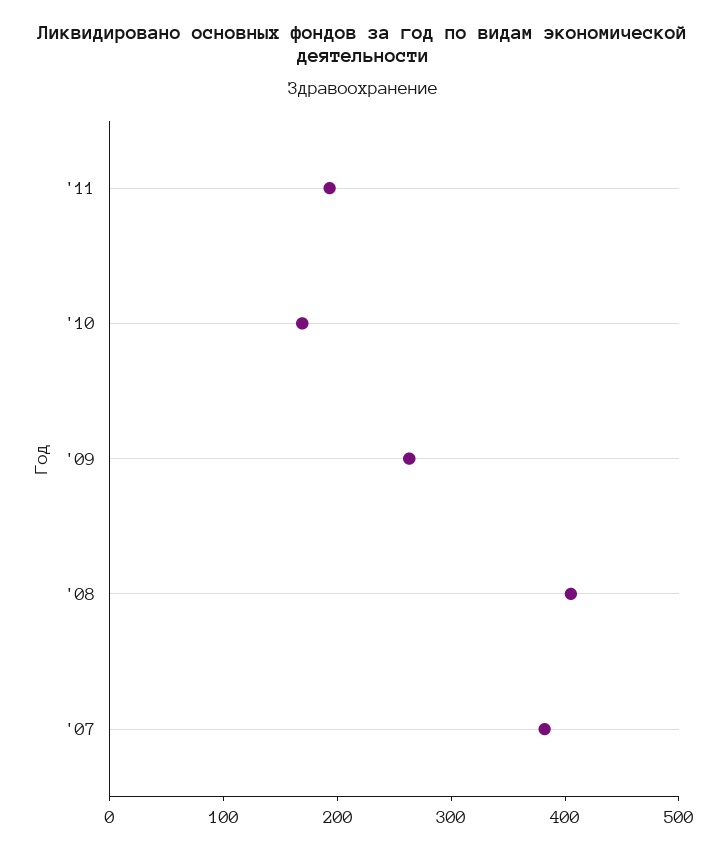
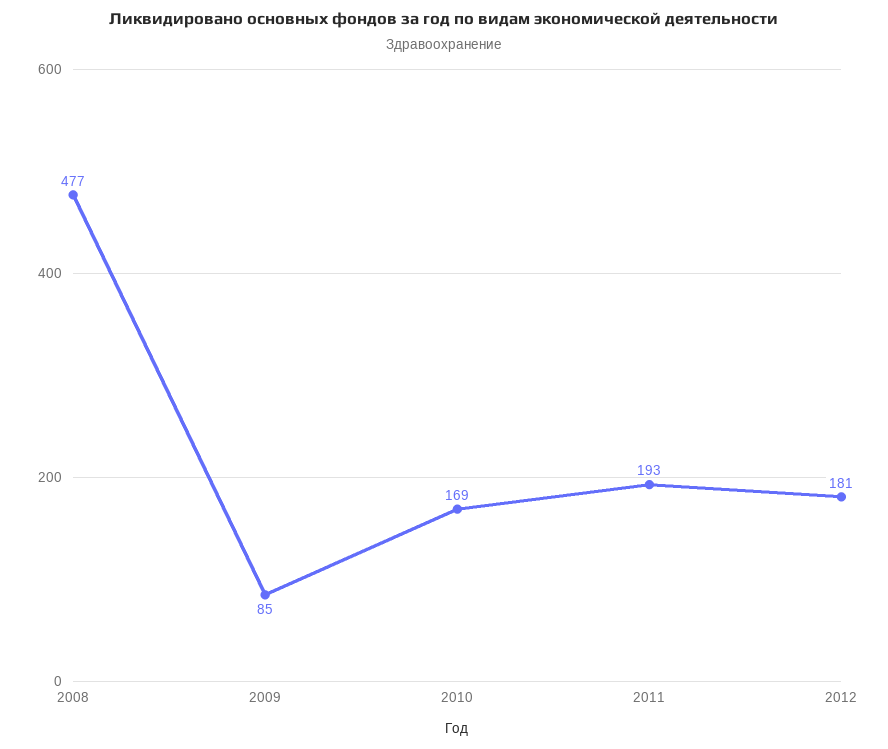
'09: 260 -> 85
'08: 400 -> 477
'07: 380 -> none
2012: none -> 181

